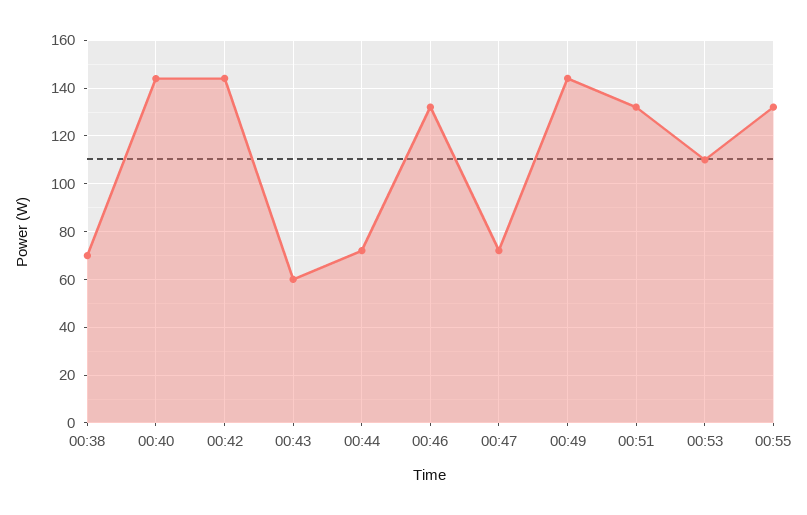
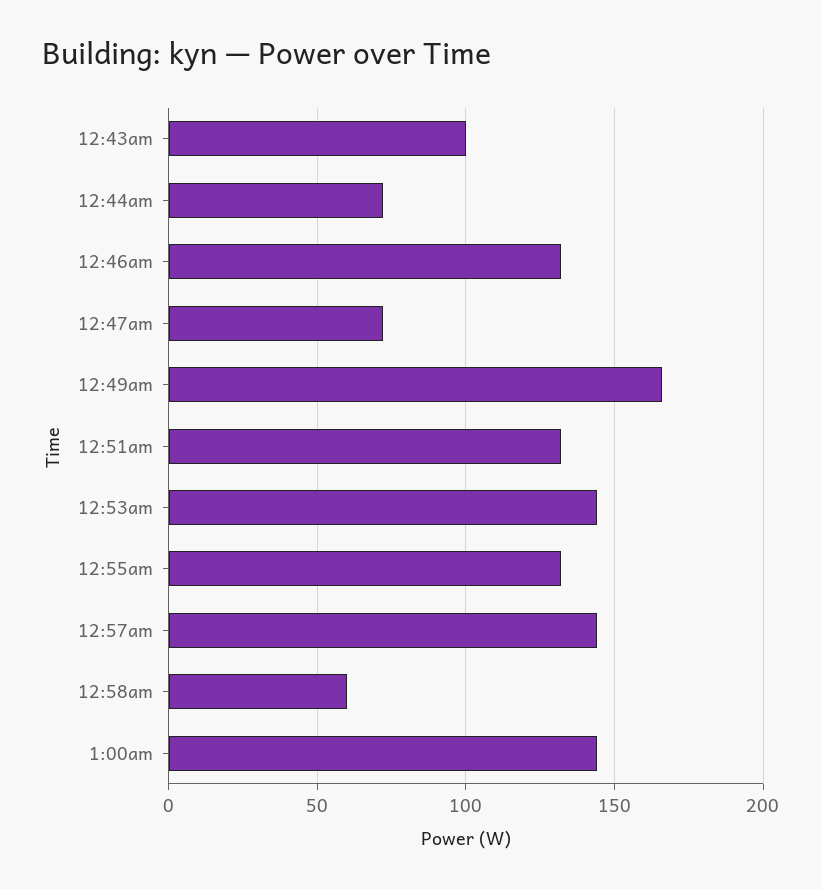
00:38: 70 -> none
00:40: 145 -> none
00:42: 145 -> none
00:43: 60 -> 100
00:49: 145 -> 165
00:53: 110 -> 145
12:57am: none -> 145
12:58am: none -> 60
1:00am: none -> 145

